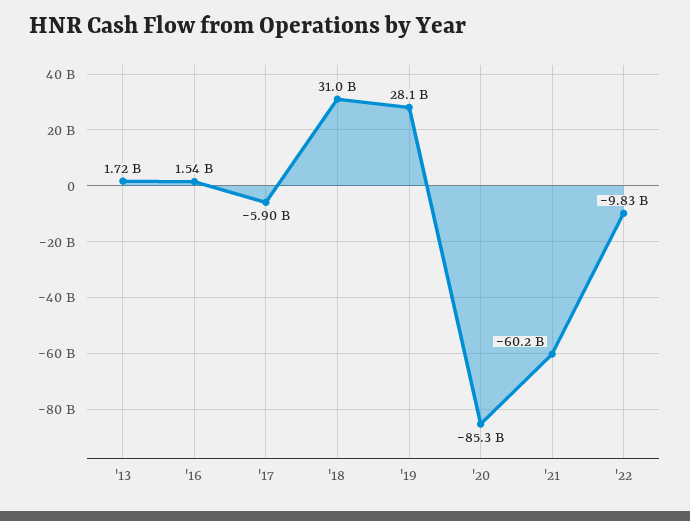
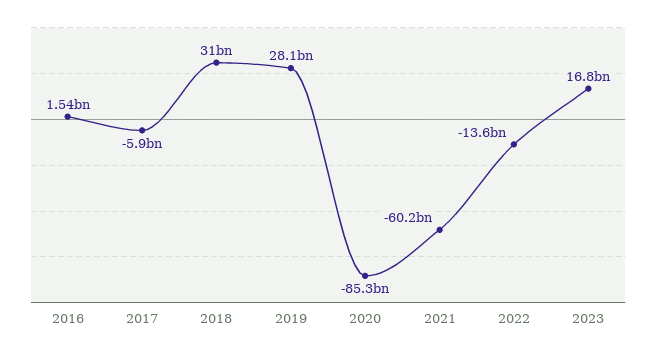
'13: 1720000000 -> none
'22: -9830000000 -> -13600000000
2023: none -> 16800000000

